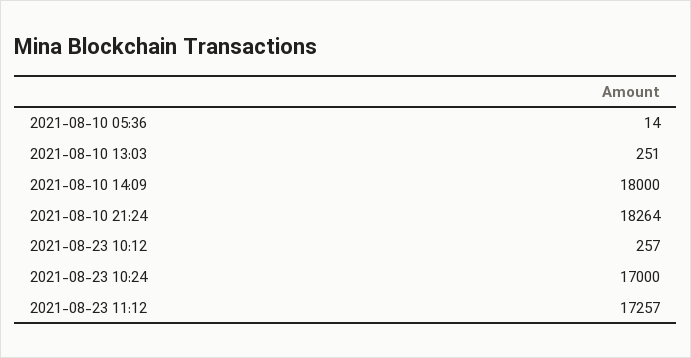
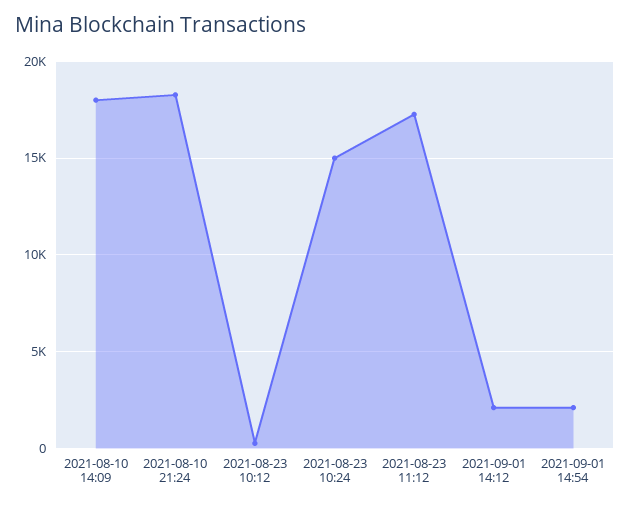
2021-08-10 05:36: 14 -> none
2021-08-10 13:03: 251 -> none
2021-08-23 10:24: 17000 -> 15000
2021-09-01 14:12: none -> 2000
2021-09-01 14:54: none -> 2000

